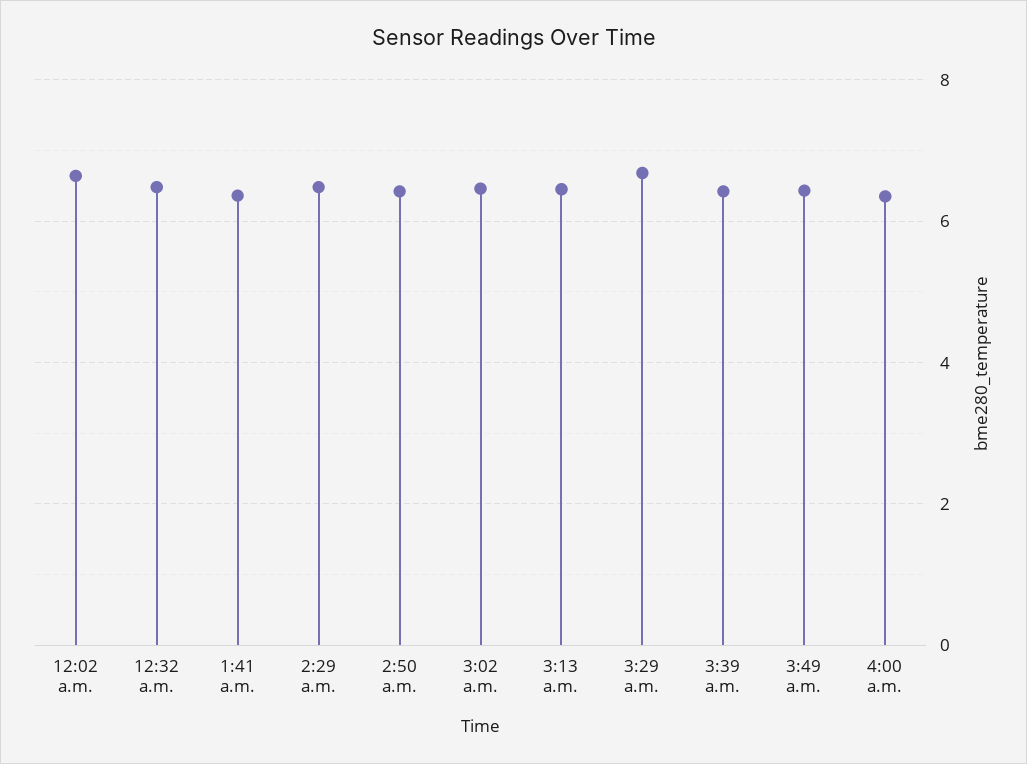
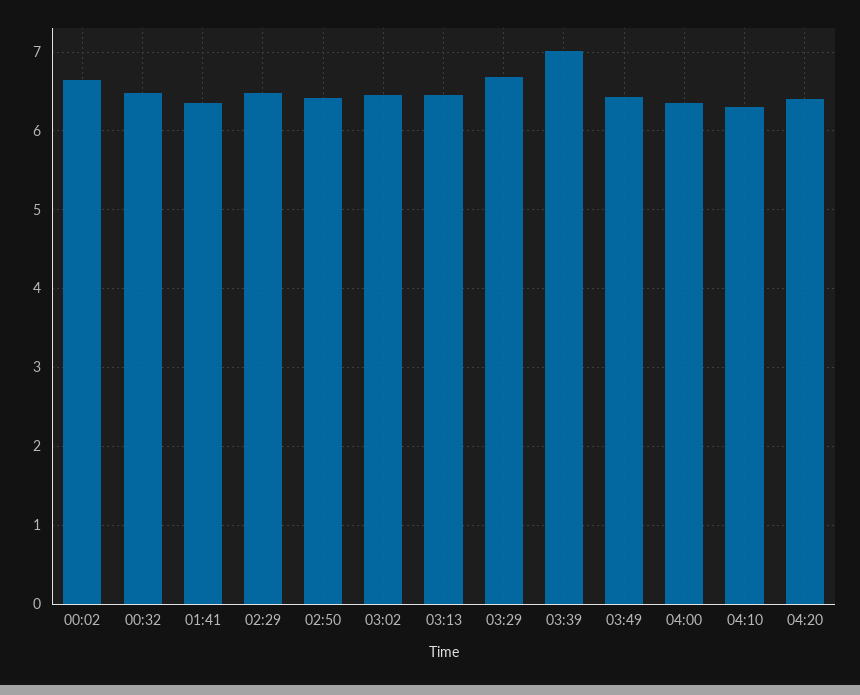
3:39 a.m.: 6.4 -> 7
04:10: none -> 6.3
04:20: none -> 6.4

